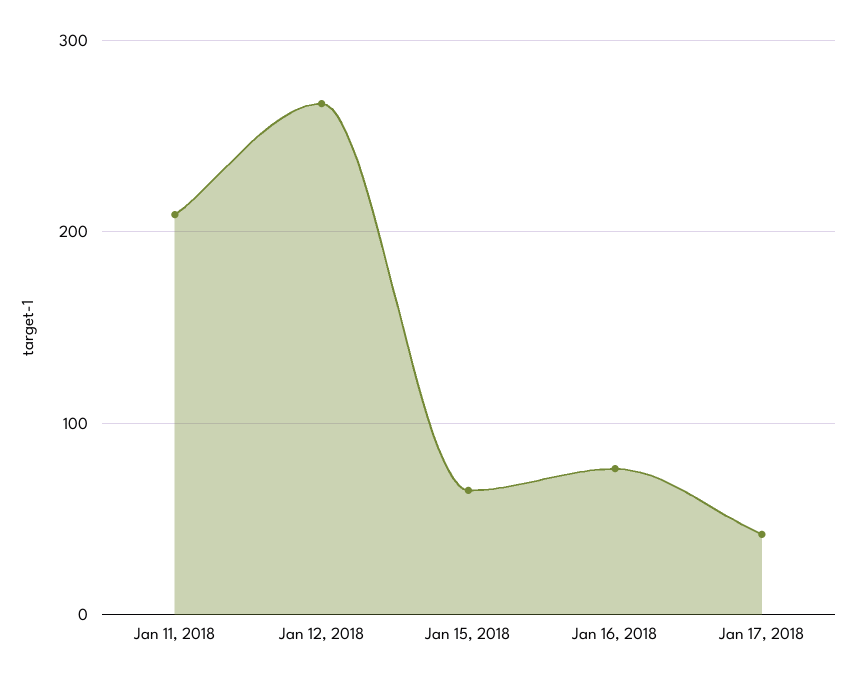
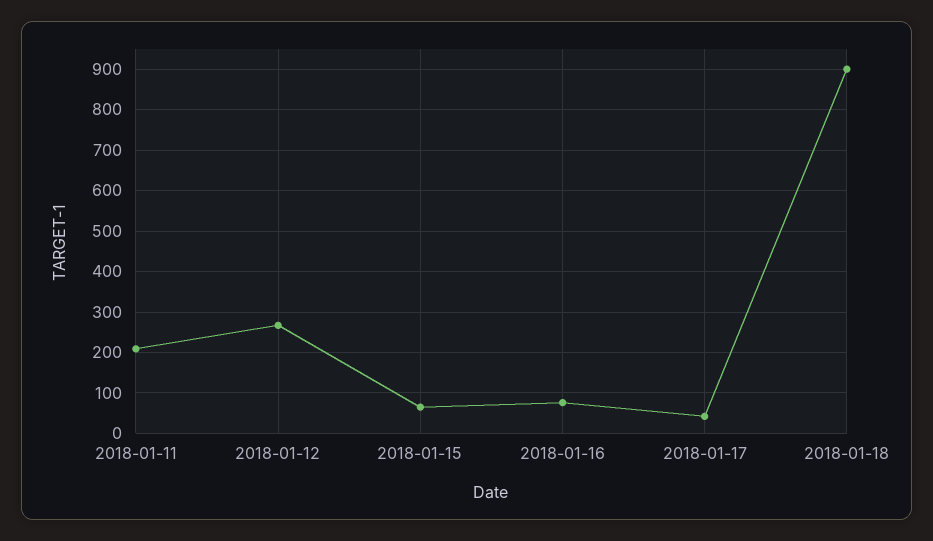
2018-01-18: none -> 900

